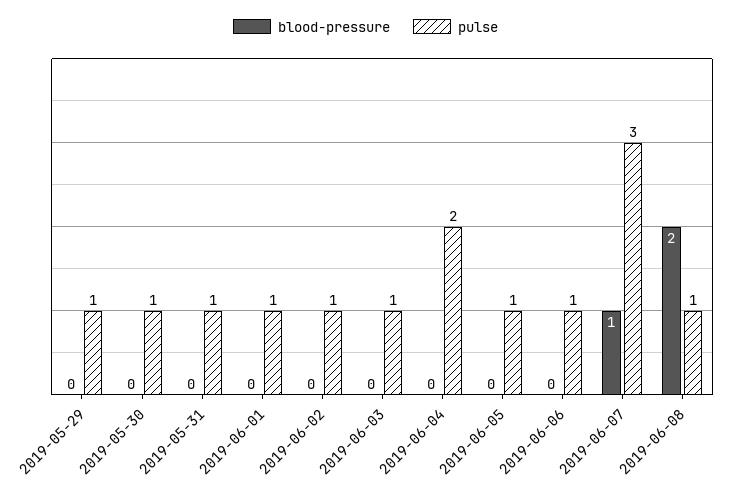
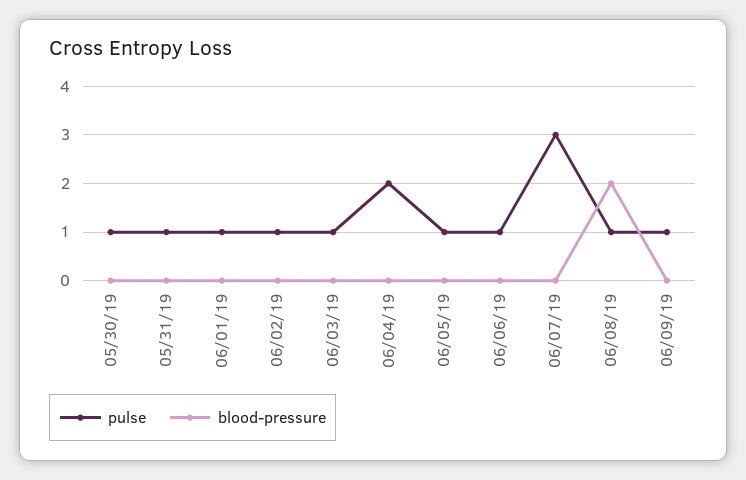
blood-pressure, 2019-05-29: 0 -> none
pulse, 2019-05-29: 1 -> none
blood-pressure, 2019-06-07: 1 -> 0
pulse, 06/09/19: none -> 1
blood-pressure, 06/09/19: none -> 0

